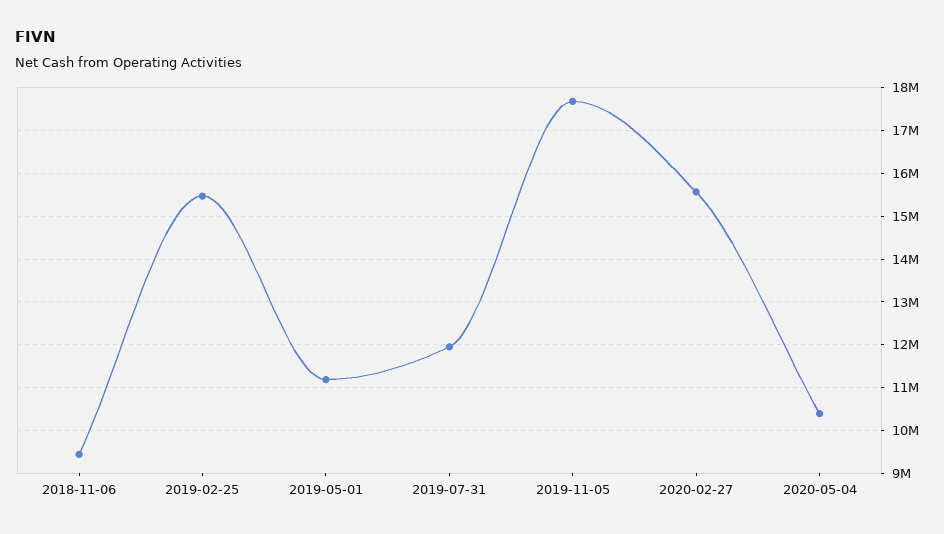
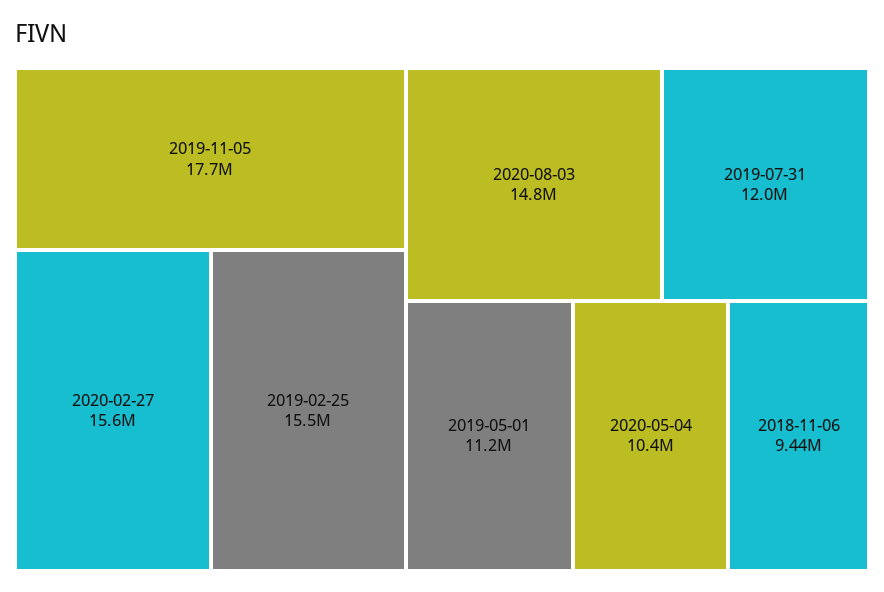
2020-08-03: none -> 14800000

